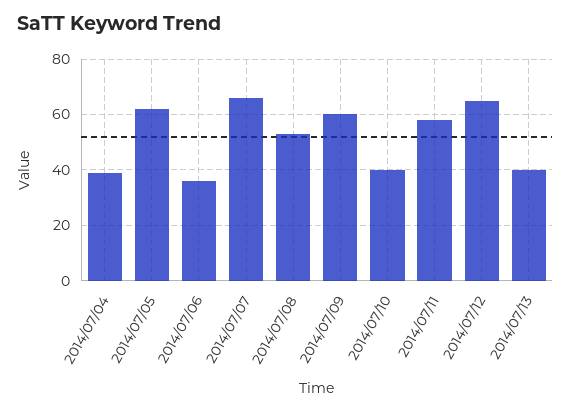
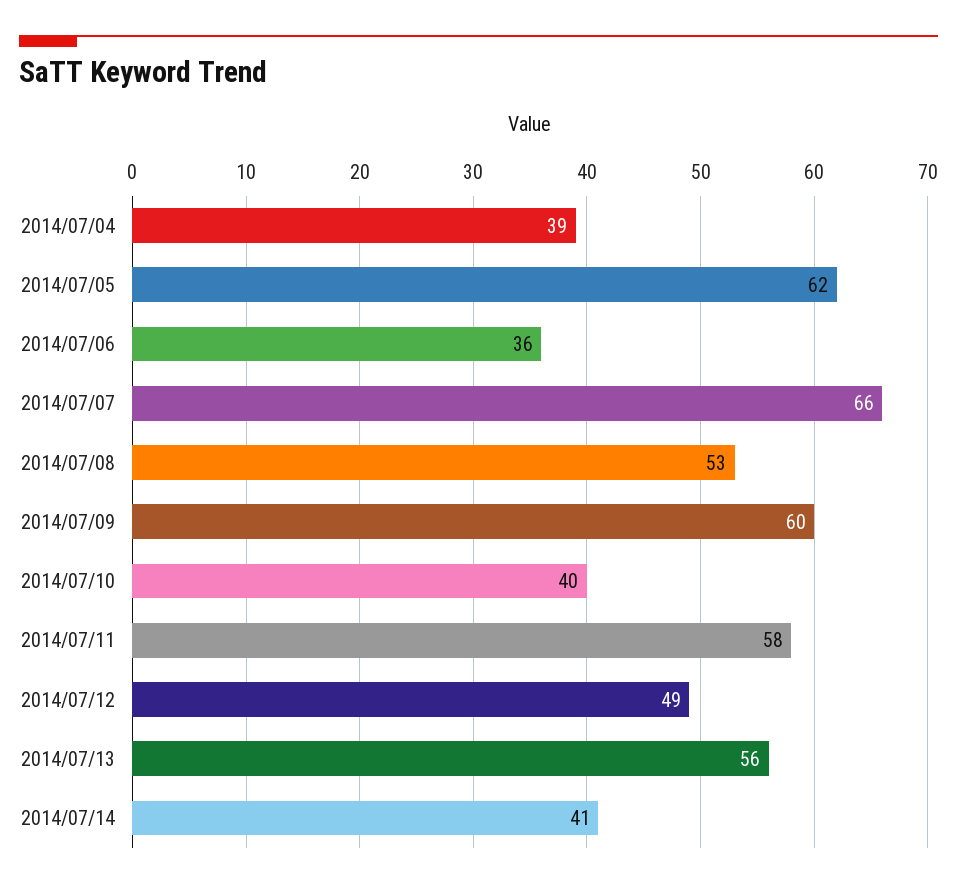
2014/07/12: 65 -> 49
2014/07/13: 40 -> 56
2014/07/14: none -> 41

